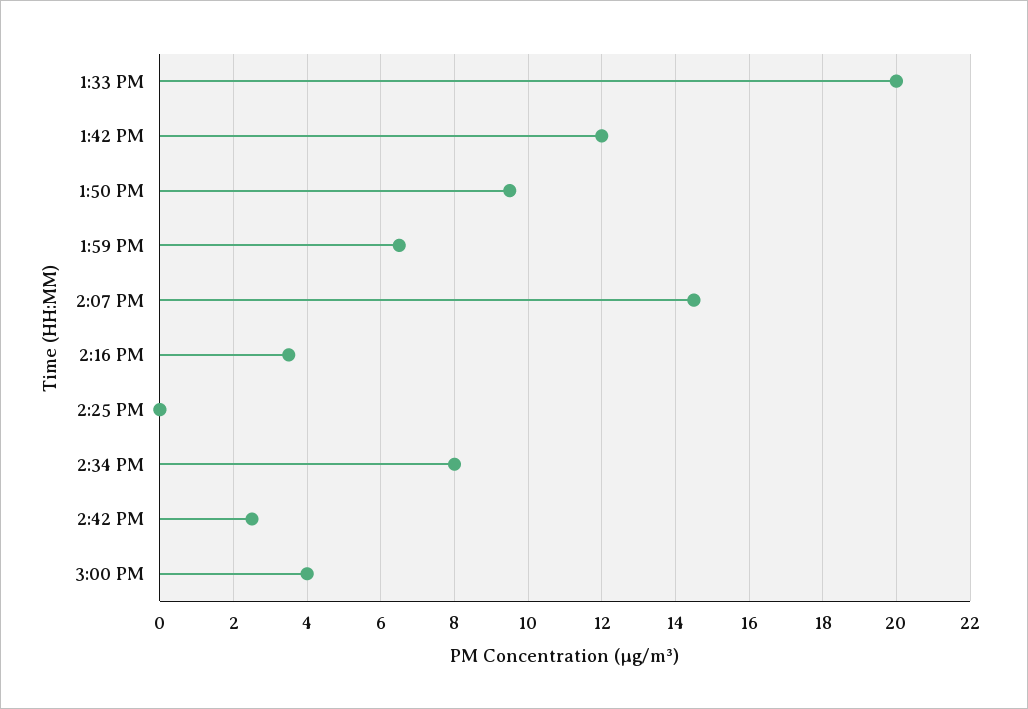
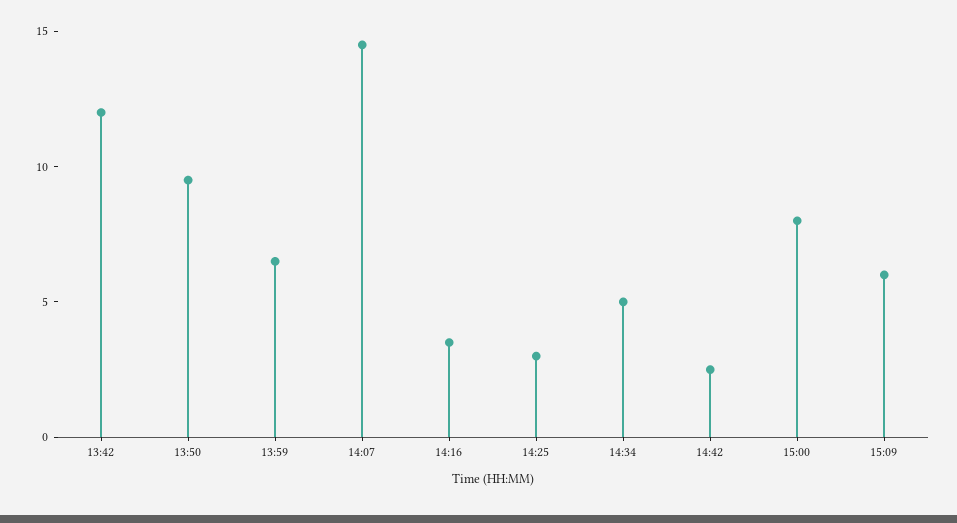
1:33 PM: 20 -> none
2:25 PM: 0 -> 3
2:34 PM: 8 -> 5
3:00 PM: 4 -> 8
15:09: none -> 6

